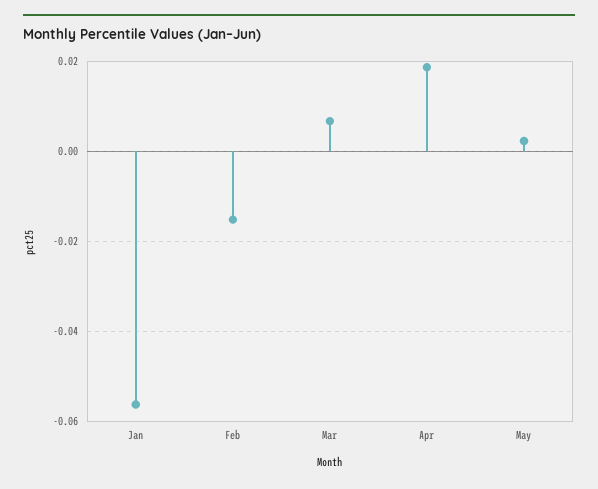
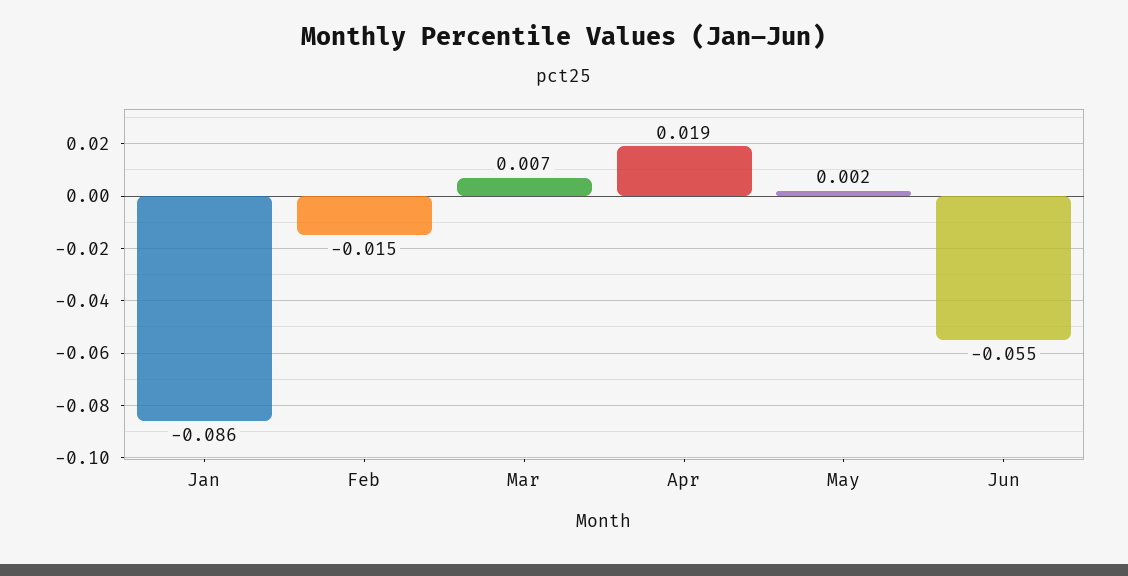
Jan: -0.056 -> -0.086
Jun: none -> -0.055

